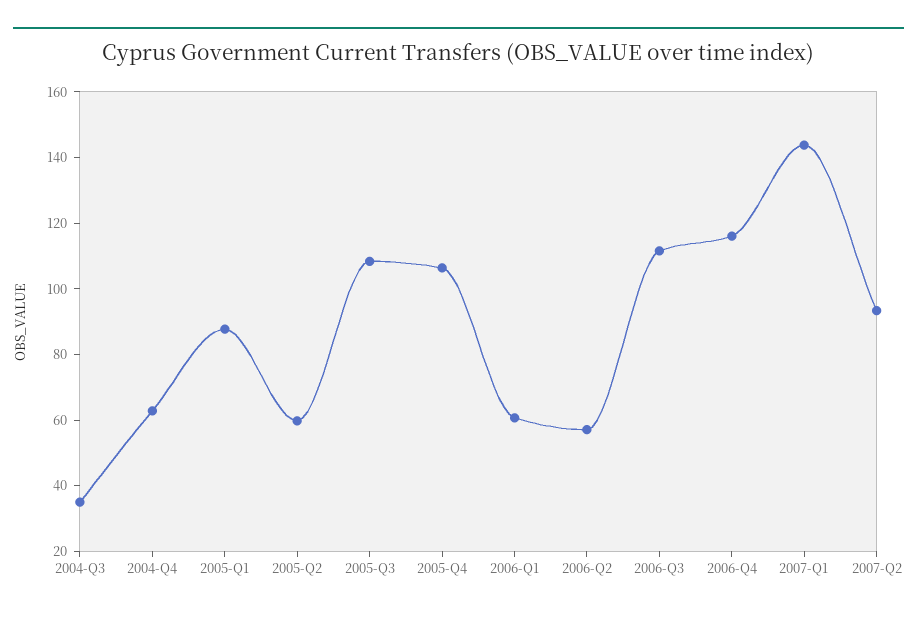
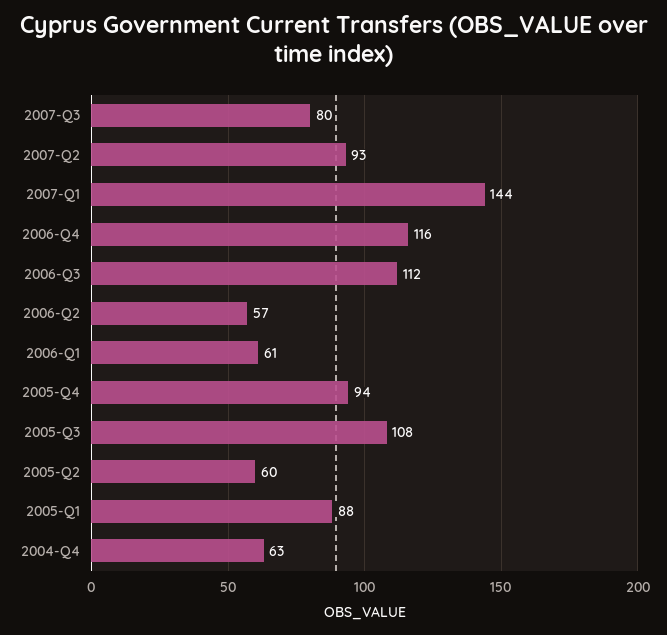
2004-Q3: 35 -> none
2005-Q4: 105 -> 94
2007-Q3: none -> 80

